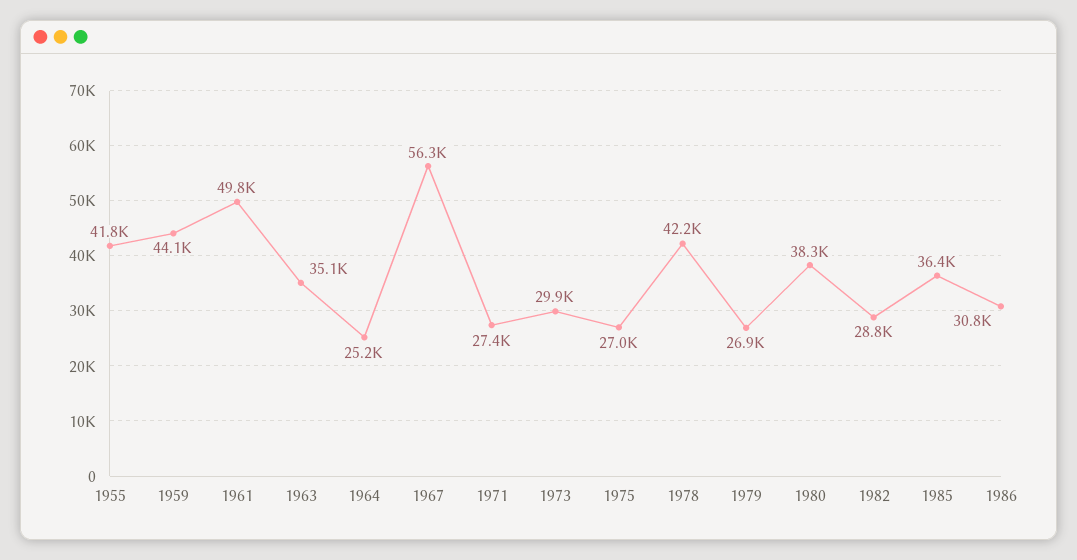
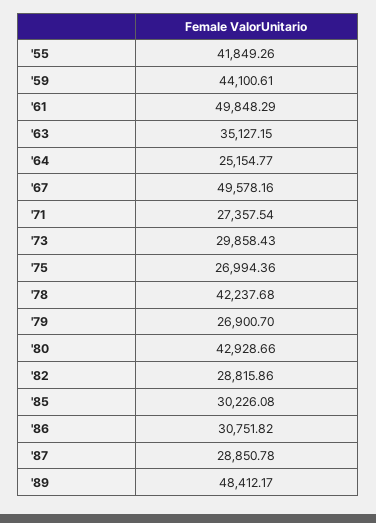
1967: 56300 -> 49578.16
1980: 38300 -> 42928.66
1985: 36400 -> 30226.08
'87: none -> 28850.78
'89: none -> 48412.17

